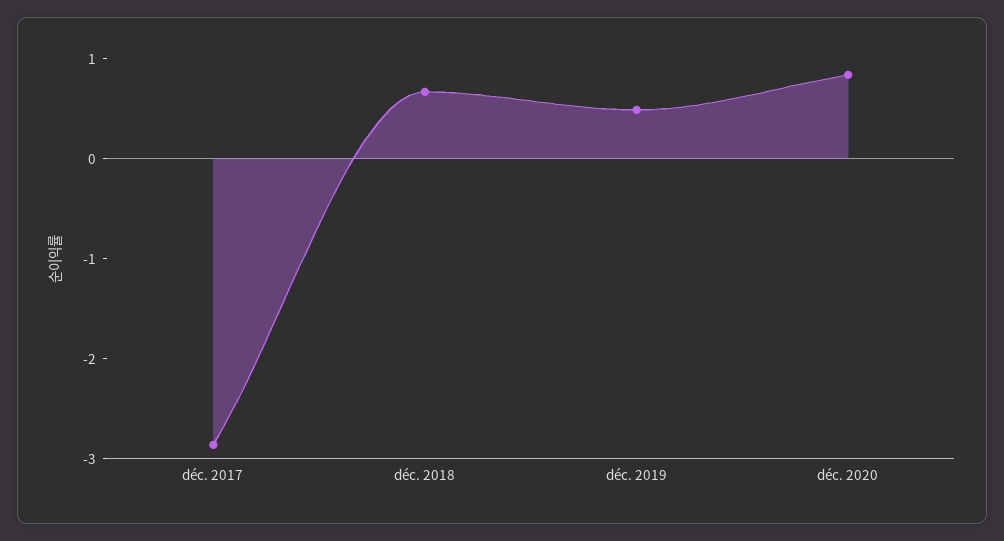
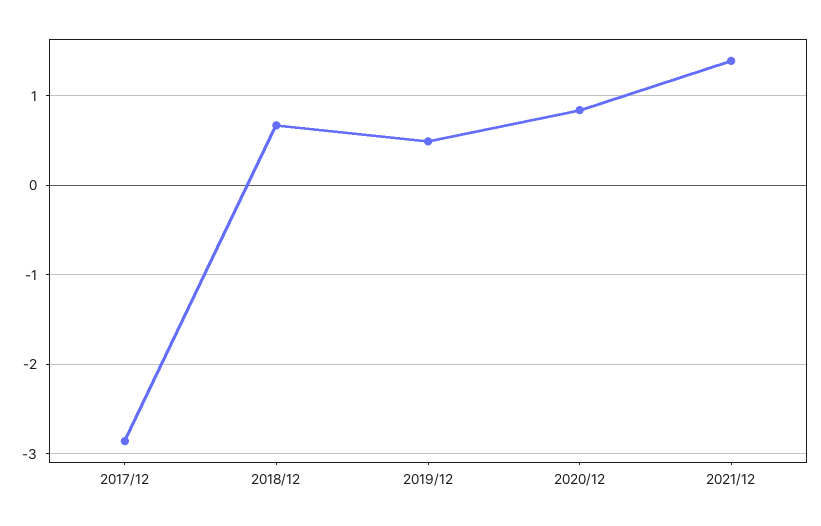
2021/12: none -> 1.4

